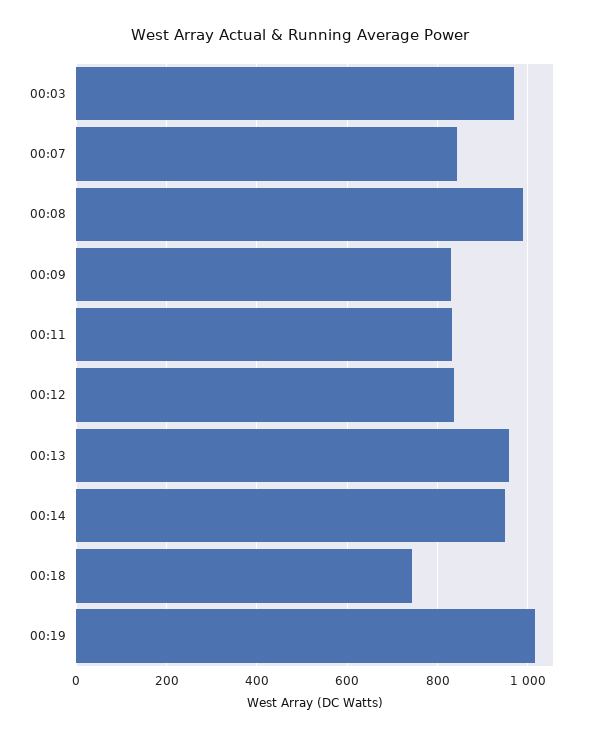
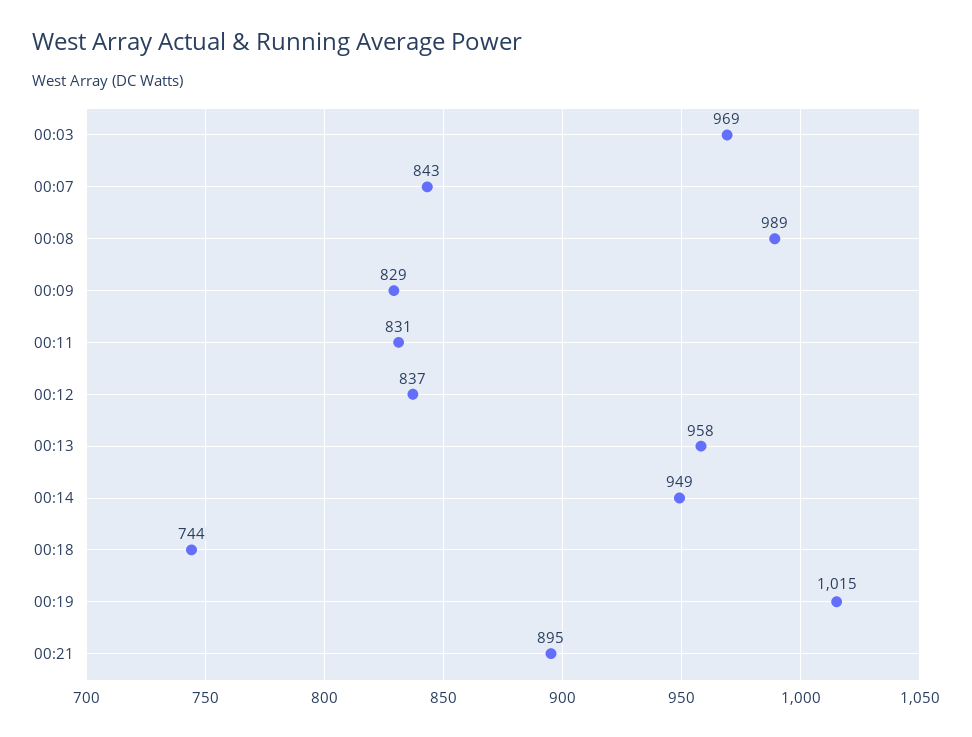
00:21: none -> 895

